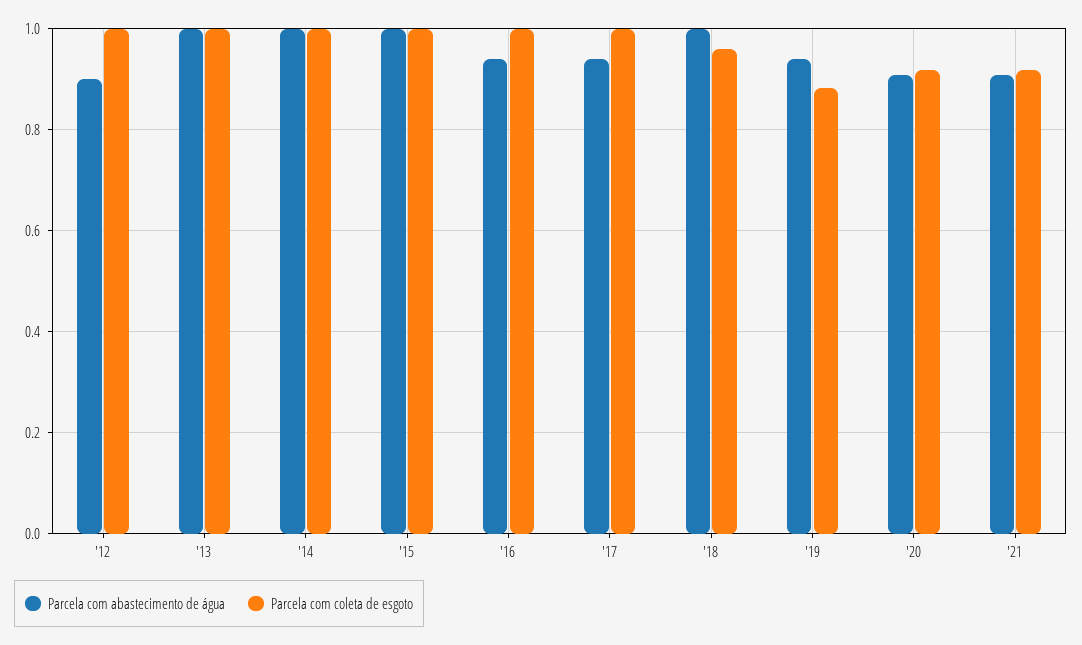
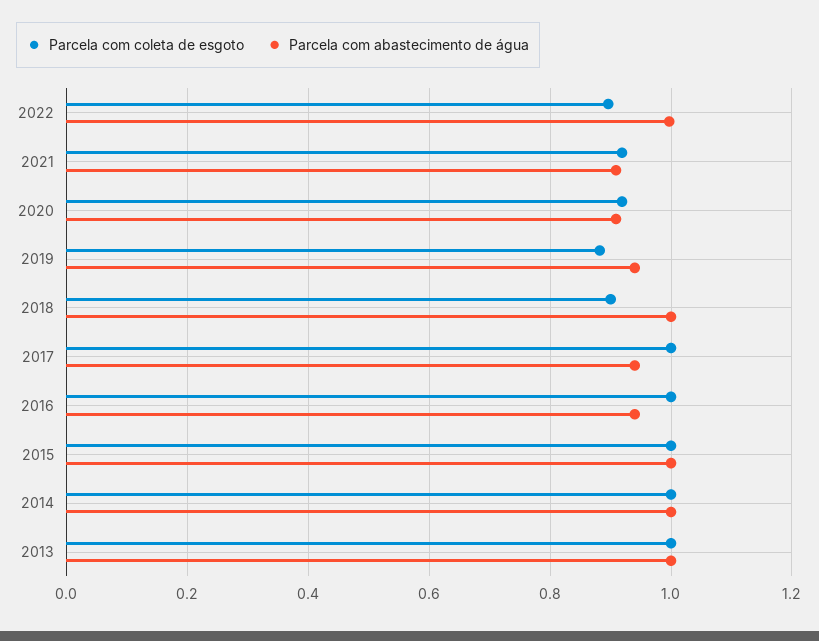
Parcela com abastecimento de água, '12: 0.9 -> none
Parcela com coleta de esgoto, '12: 1 -> none
Parcela com coleta de esgoto, '18: 0.96 -> 0.9
Parcela com coleta de esgoto, 2022: none -> 0.9
Parcela com abastecimento de água, 2022: none -> 1

